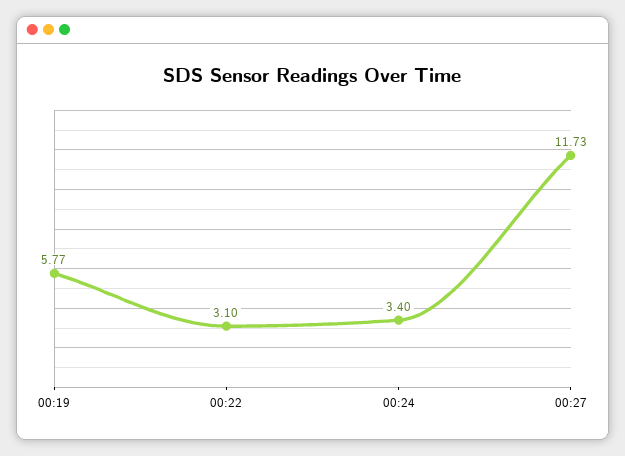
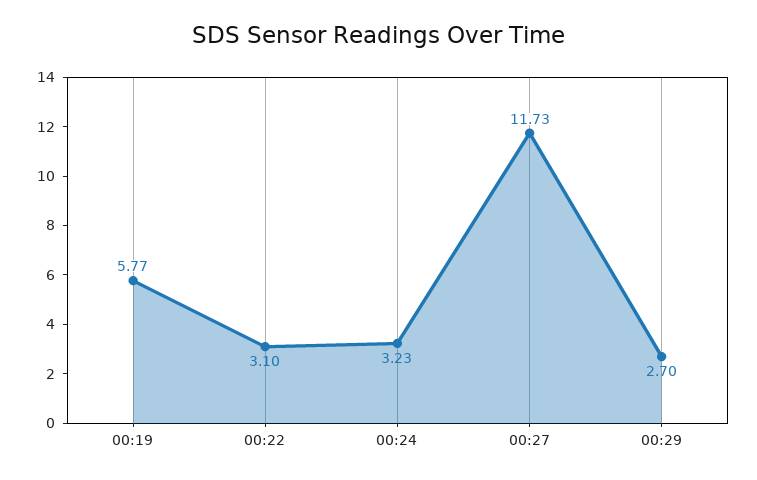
00:24: 3.4 -> 3.23
00:29: none -> 2.7

